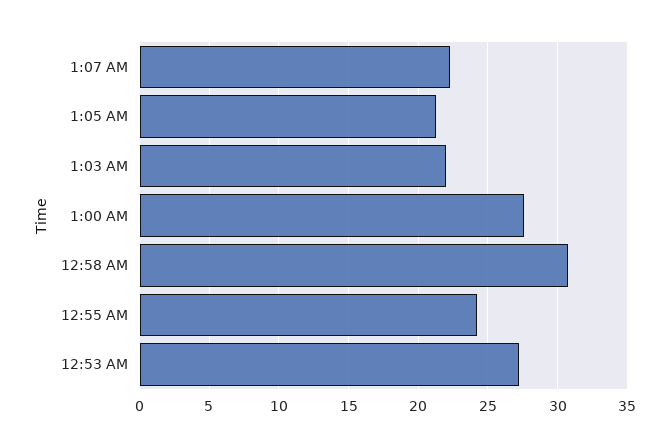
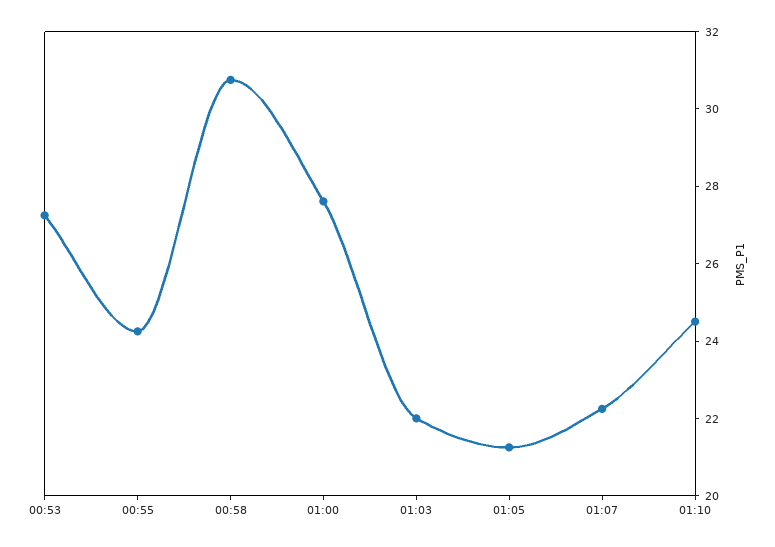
01:10: none -> 24.5

